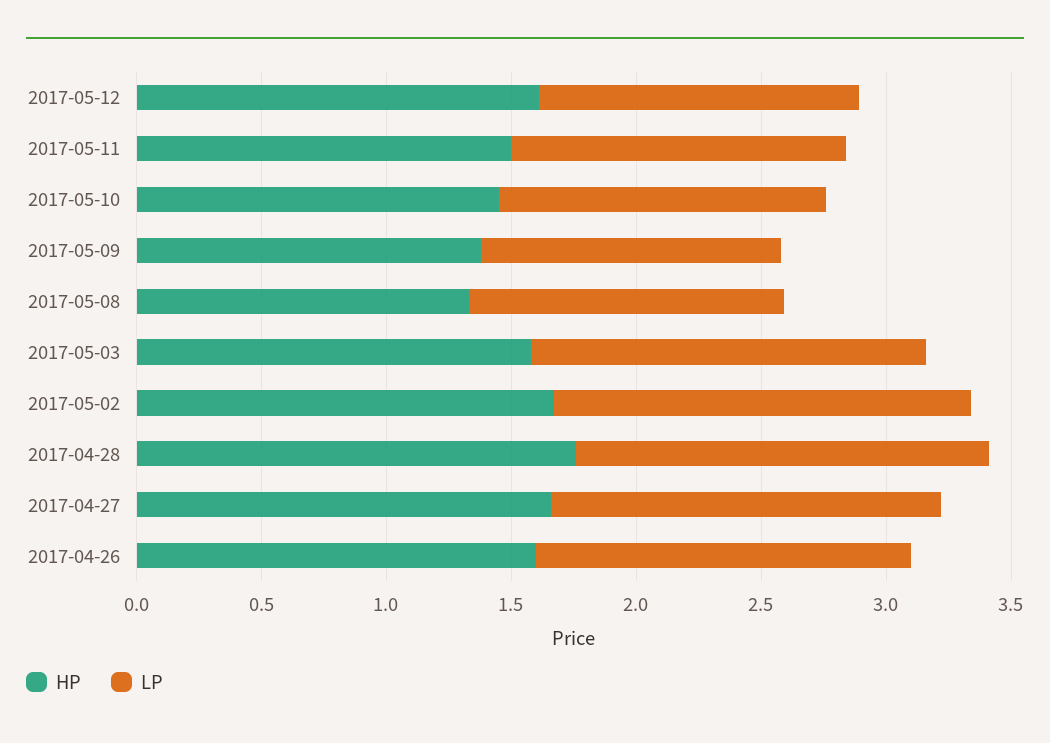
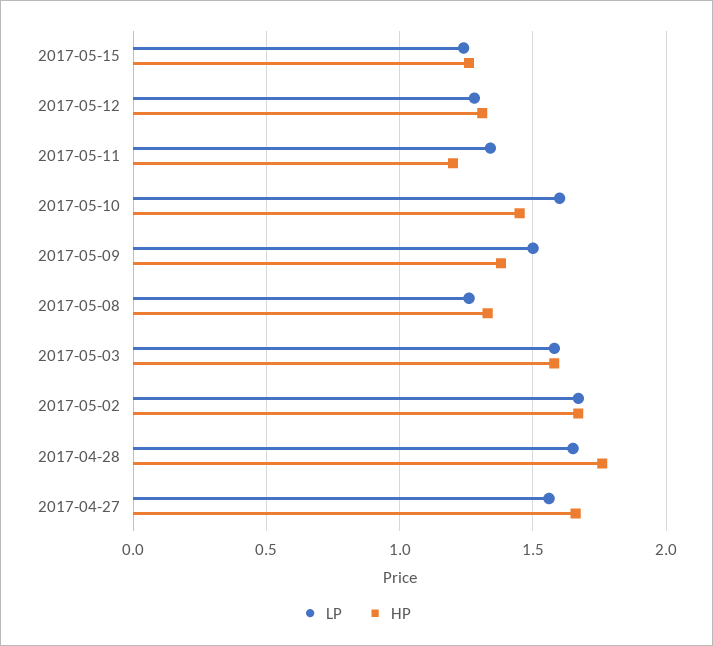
HP, 2017-05-12: 1.6 -> 1.3
HP, 2017-05-11: 1.5 -> 1.2
LP, 2017-05-10: 1.3 -> 1.6
LP, 2017-05-09: 1.2 -> 1.5
HP, 2017-04-26: 1.6 -> none
LP, 2017-04-26: 1.5 -> none
LP, 2017-05-15: none -> 1.25
HP, 2017-05-15: none -> 1.25

